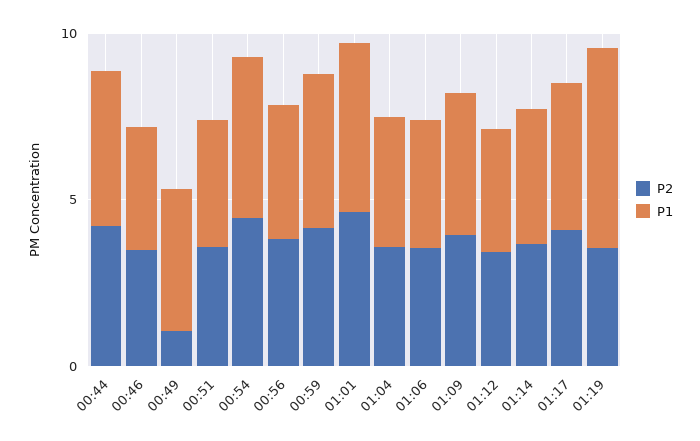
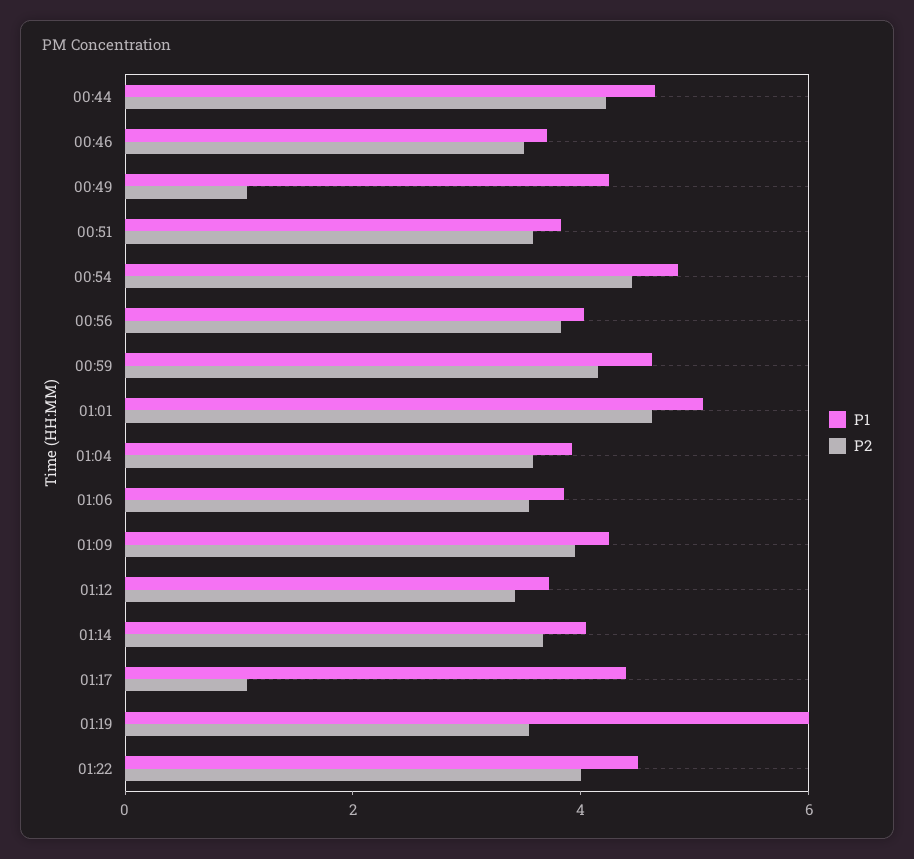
P2, 01:17: 4 -> 1
P1, 01:22: none -> 4.5
P2, 01:22: none -> 4

